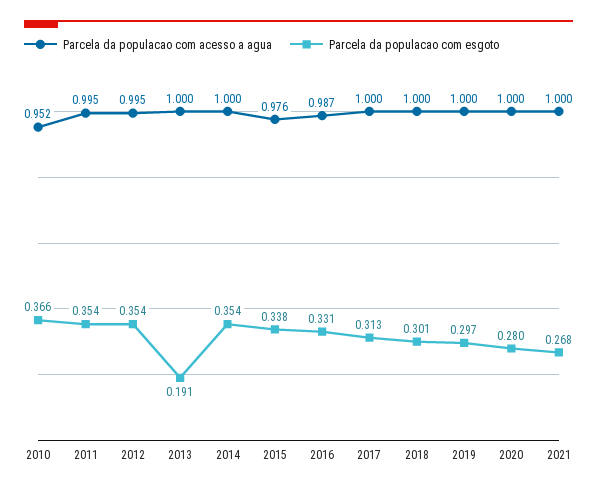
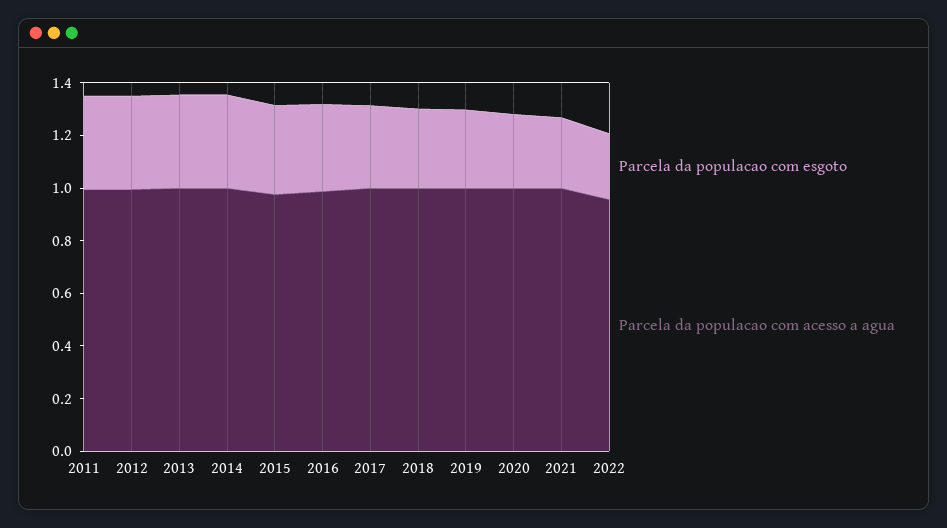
Parcela da populacao com acesso a agua, 2010: 0.952 -> none
Parcela da populacao com esgoto, 2010: 0.366 -> none
Parcela da populacao com esgoto, 2013: 0.191 -> 0.35
Parcela da populacao com esgoto, 2022: none -> 0.25
Parcela da populacao com acesso a agua, 2022: none -> 0.95

